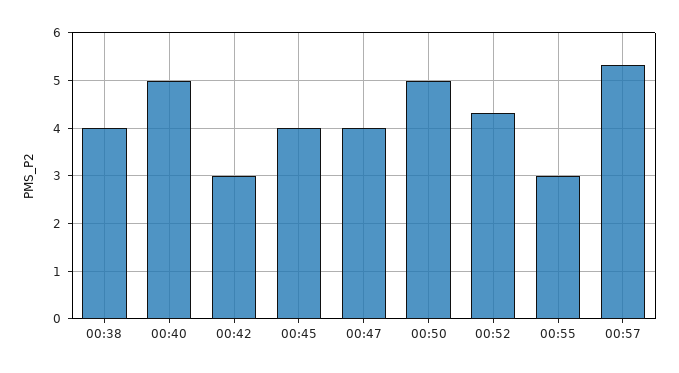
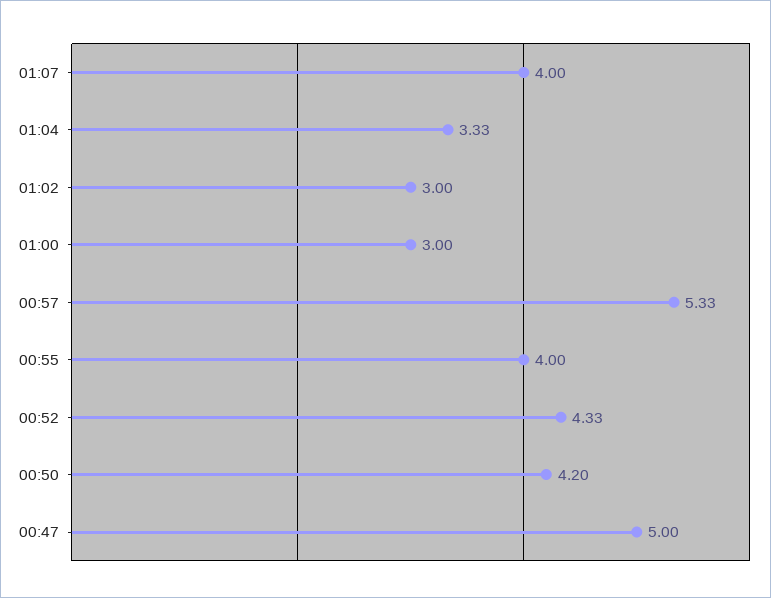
00:38: 4 -> none
00:40: 5 -> none
00:42: 3 -> none
00:45: 4 -> none
00:47: 4 -> 5
00:50: 5 -> 4.2
00:55: 3 -> 4
01:07: none -> 4
01:04: none -> 3.33
01:02: none -> 3
01:00: none -> 3

